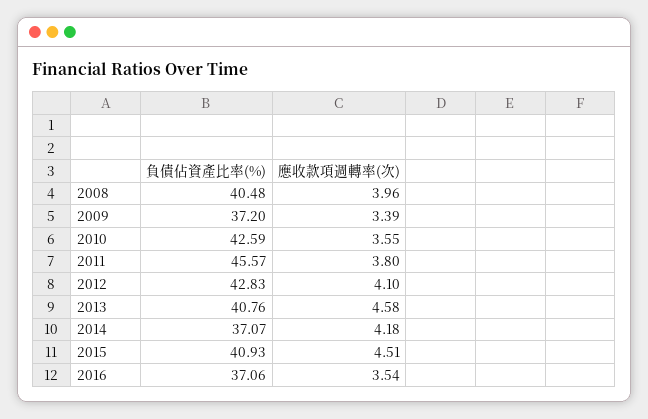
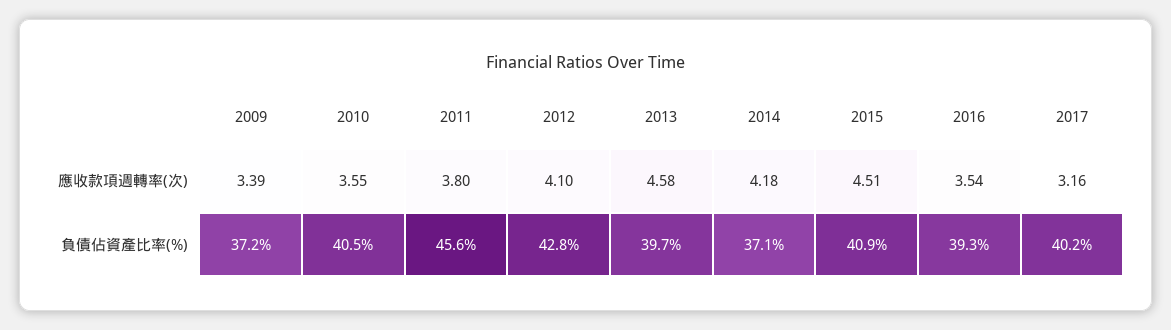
負債佔資產比率(%), 2008: 40.48 -> none
應收款項週轉率(次), 2008: 3.96 -> none
負債佔資產比率(%), 2010: 42.59 -> 40.5
負債佔資產比率(%), 2013: 40.76 -> 39.7
負債佔資產比率(%), 2016: 37.06 -> 39.3
應收款項週轉率(次), 2017: none -> 3.16
負債佔資產比率(%), 2017: none -> 40.2

